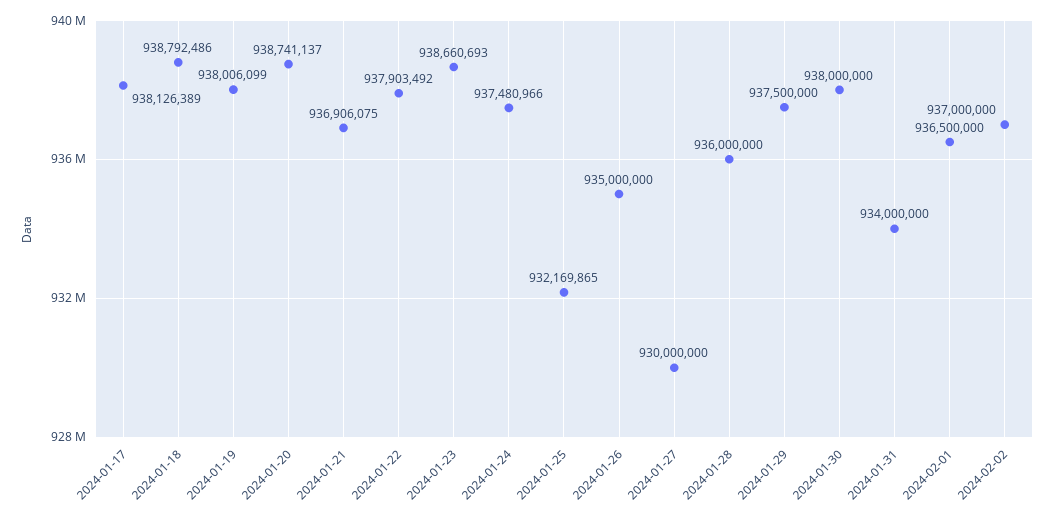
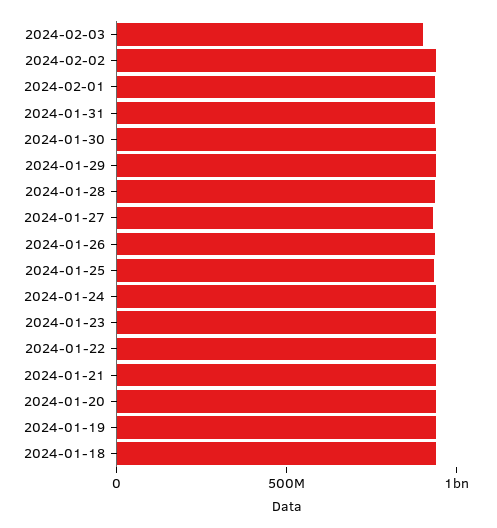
2024-01-17: 938126389 -> none
2024-02-03: none -> 900000000

